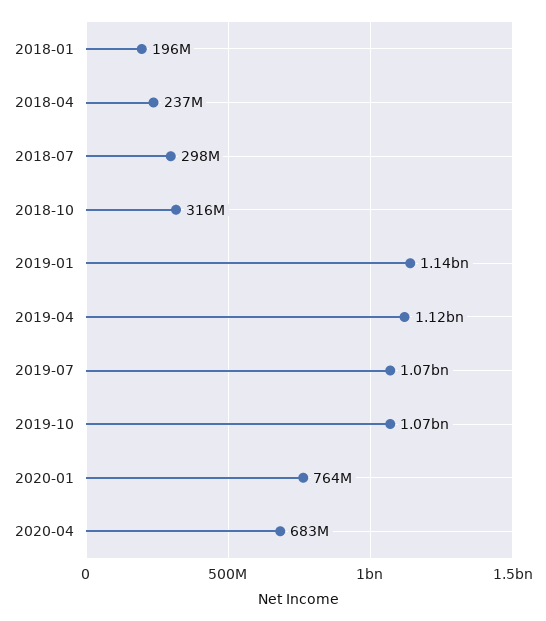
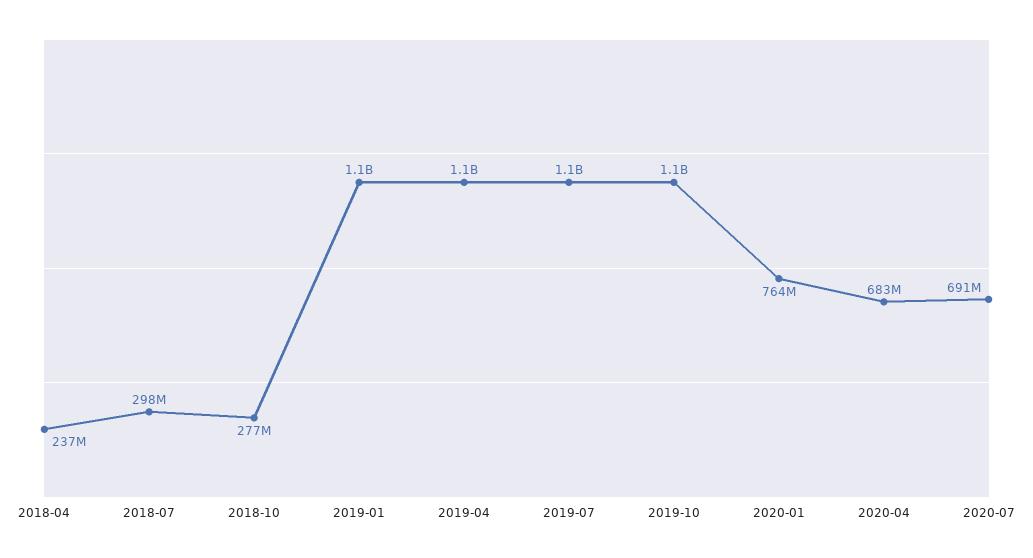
2018-01: 196000000 -> none
2018-10: 316000000 -> 277000000
2020-07: none -> 691000000

